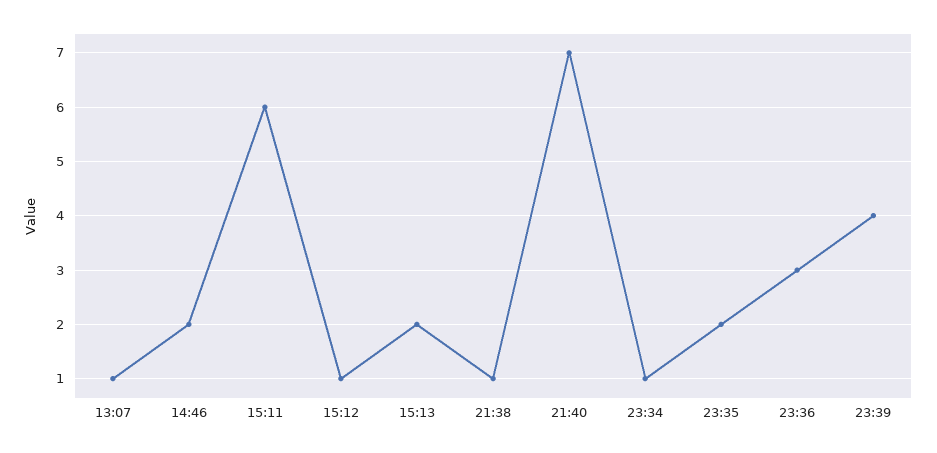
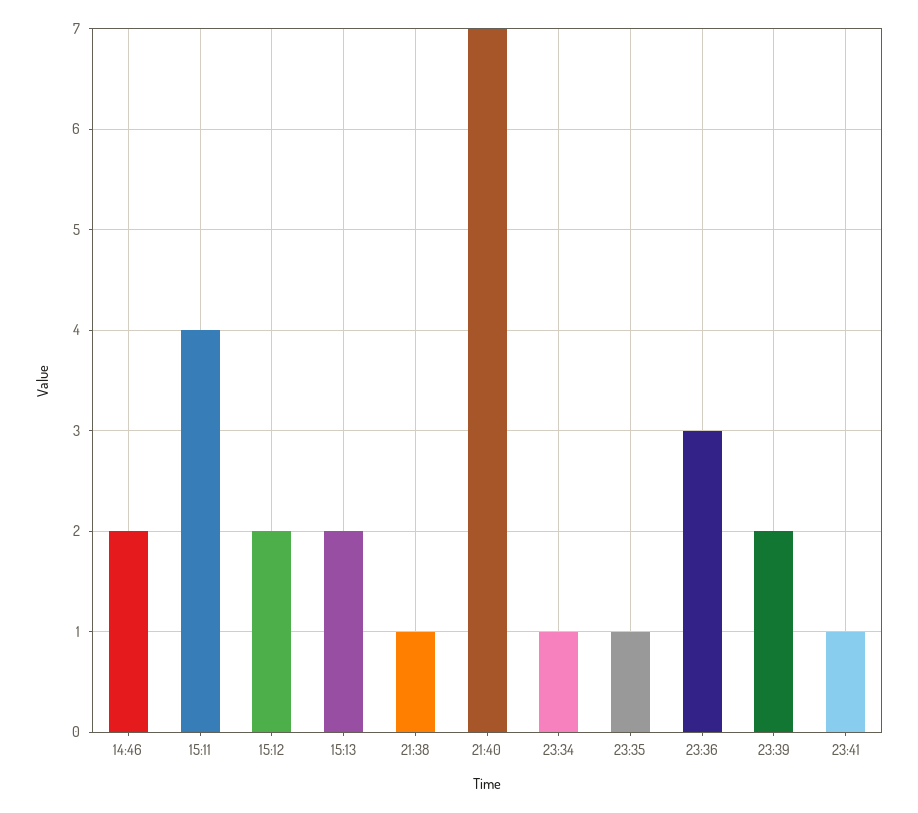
13:07: 1 -> none
15:11: 6 -> 4
15:12: 1 -> 2
23:35: 2 -> 1
23:39: 4 -> 2
23:41: none -> 1

